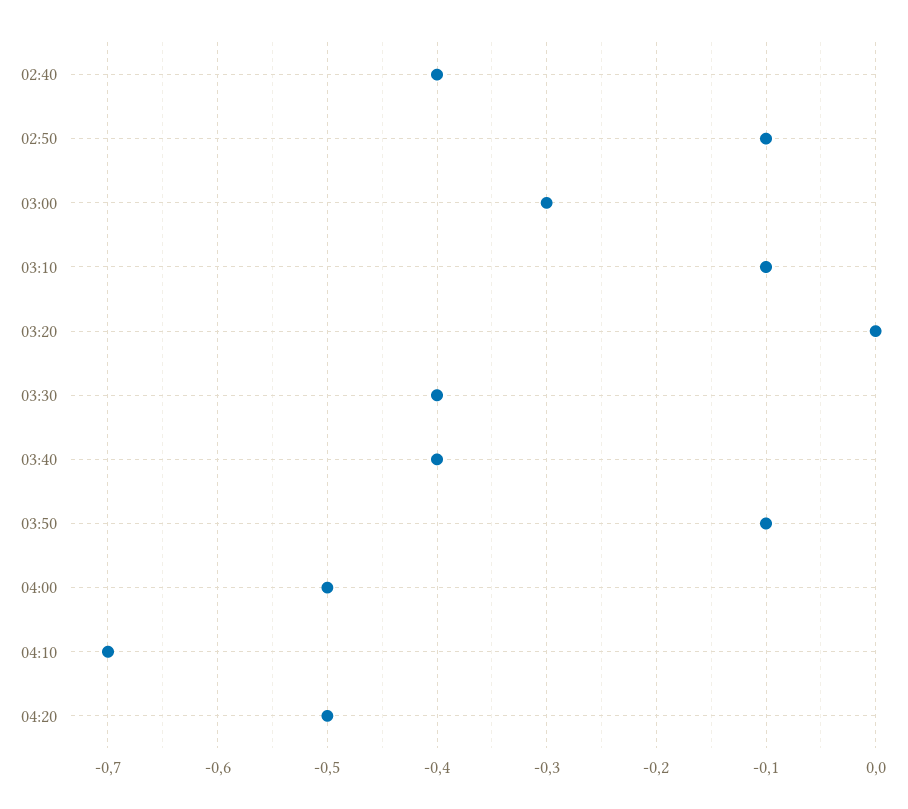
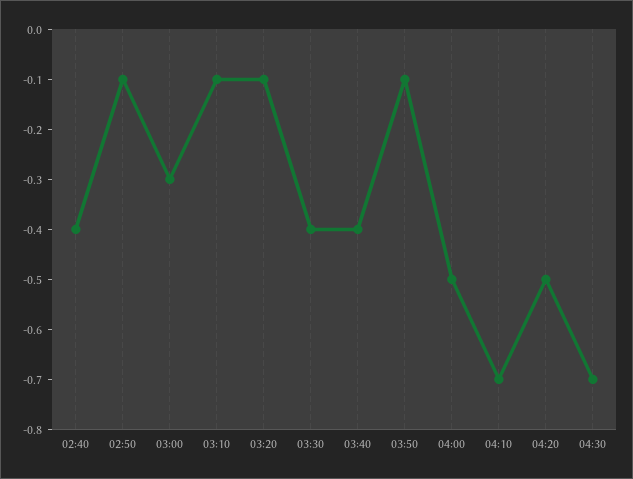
03:20: 0 -> -0.1
04:30: none -> -0.7

